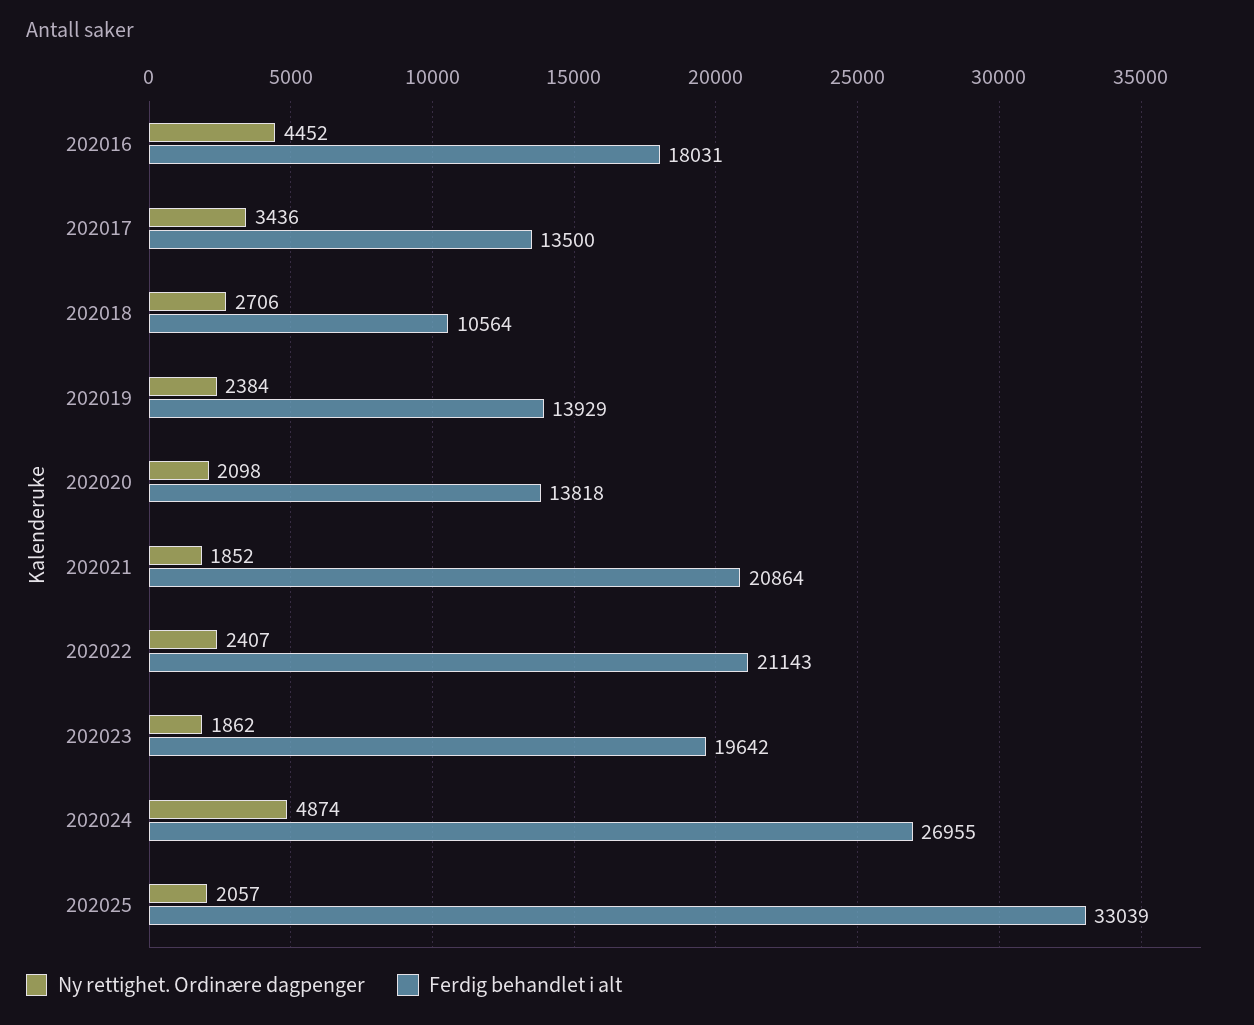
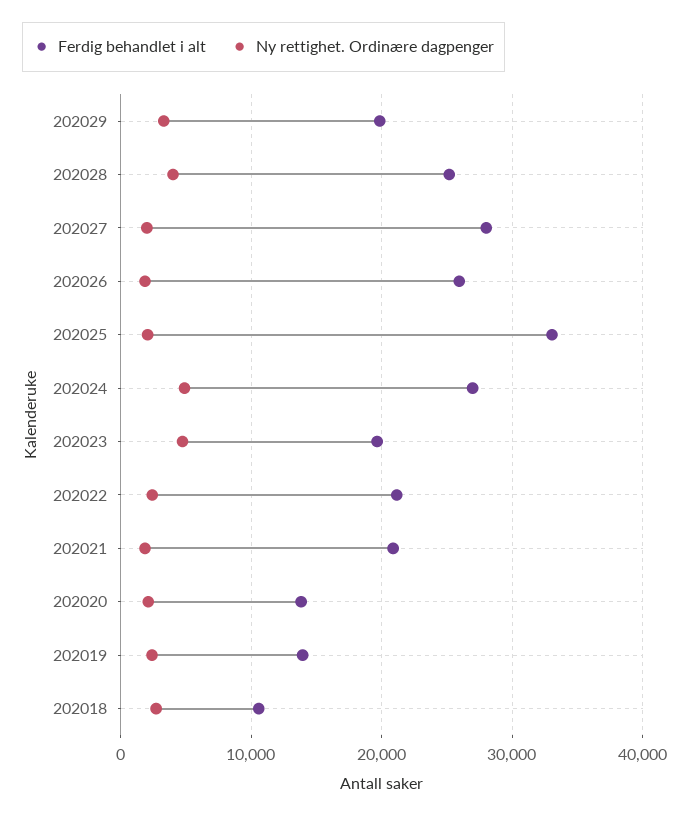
Ny rettighet. Ordinære dagpenger, 202016: 4452 -> none
Ferdig behandlet i alt, 202016: 18031 -> none
Ny rettighet. Ordinære dagpenger, 202017: 3436 -> none
Ferdig behandlet i alt, 202017: 13500 -> none
Ny rettighet. Ordinære dagpenger, 202023: 1862 -> 5000
Ferdig behandlet i alt, 202029: none -> 20000
Ny rettighet. Ordinære dagpenger, 202029: none -> 3000
Ferdig behandlet i alt, 202028: none -> 25000
Ny rettighet. Ordinære dagpenger, 202028: none -> 4000
Ferdig behandlet i alt, 202027: none -> 28000
Ny rettighet. Ordinære dagpenger, 202027: none -> 2000
Ferdig behandlet i alt, 202026: none -> 26000
Ny rettighet. Ordinære dagpenger, 202026: none -> 2000

